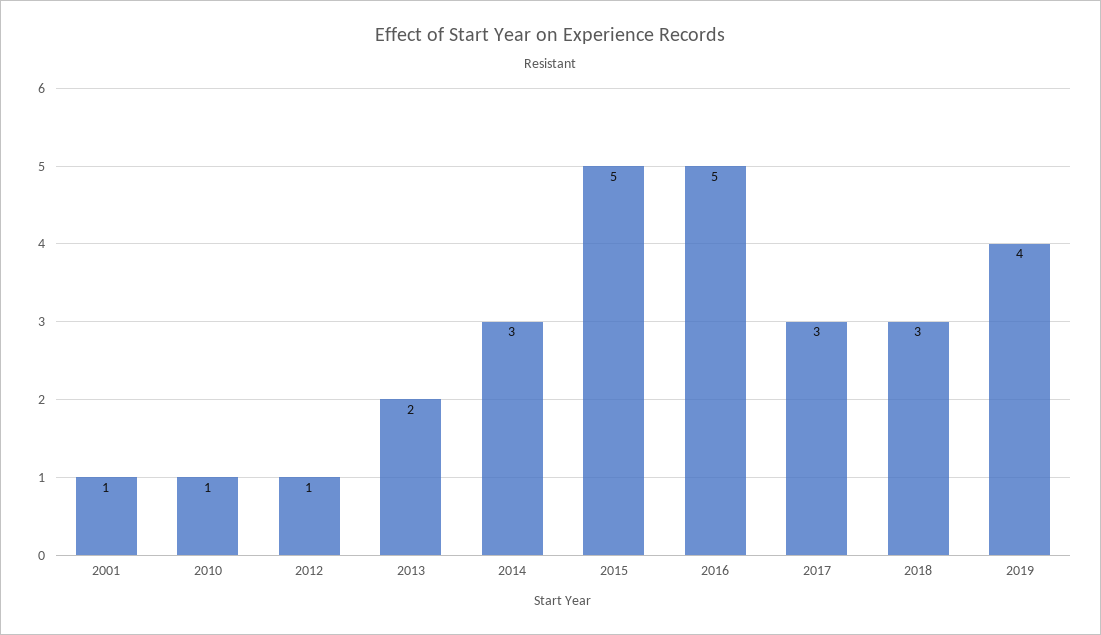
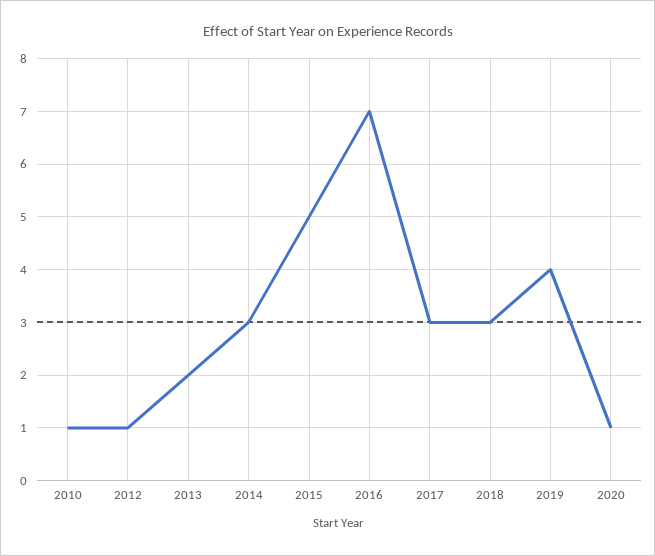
2001: 1 -> none
2016: 5 -> 7
2020: none -> 1

